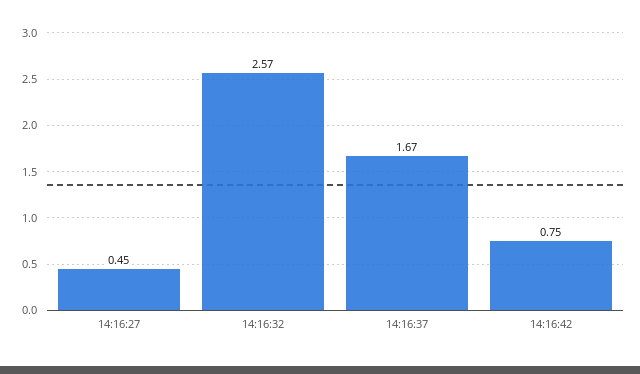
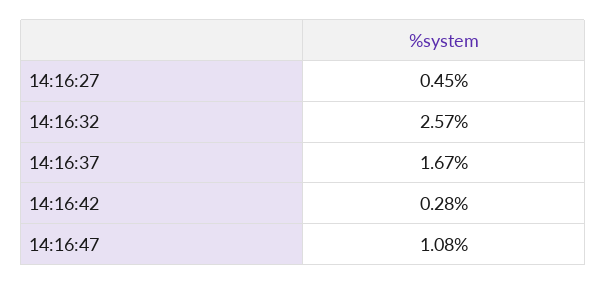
14:16:42: 0.75 -> 0.28
14:16:47: none -> 1.08

